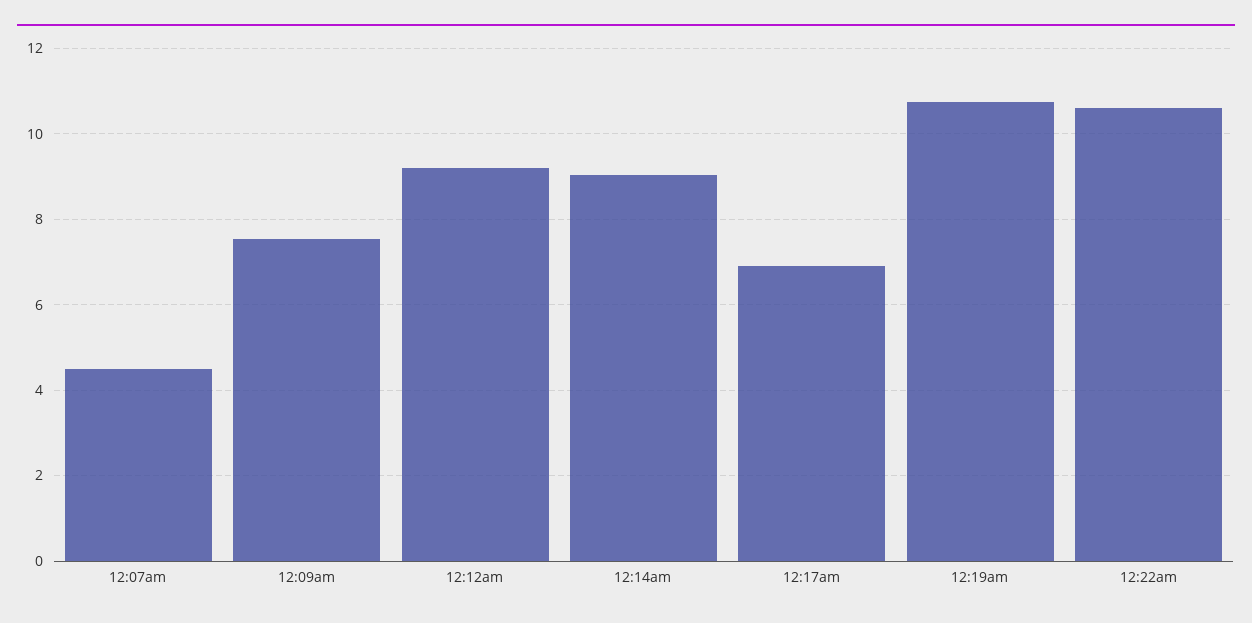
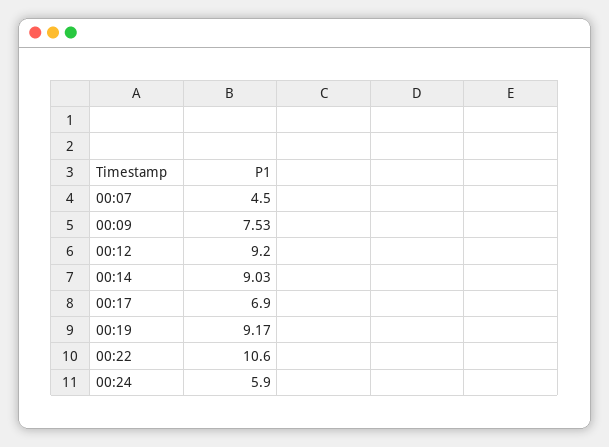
12:19am: 10.8 -> 9.17
00:24: none -> 5.9

